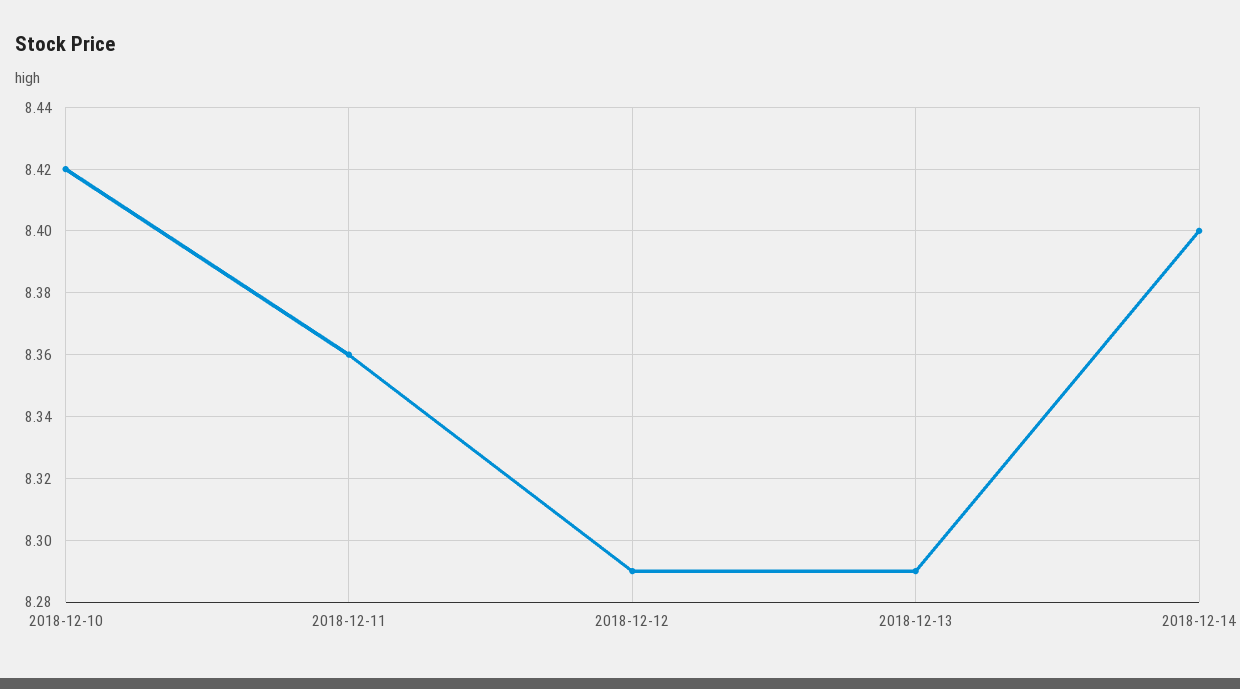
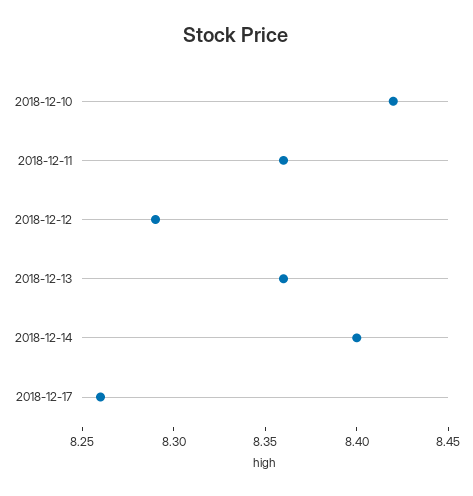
2018-12-13: 8.29 -> 8.36
2018-12-17: none -> 8.26

